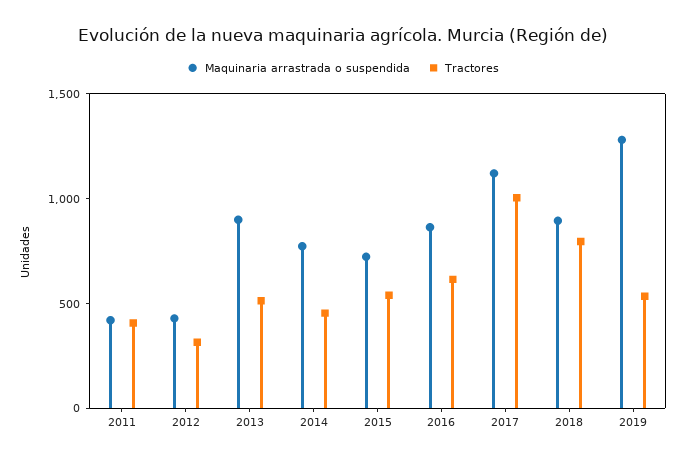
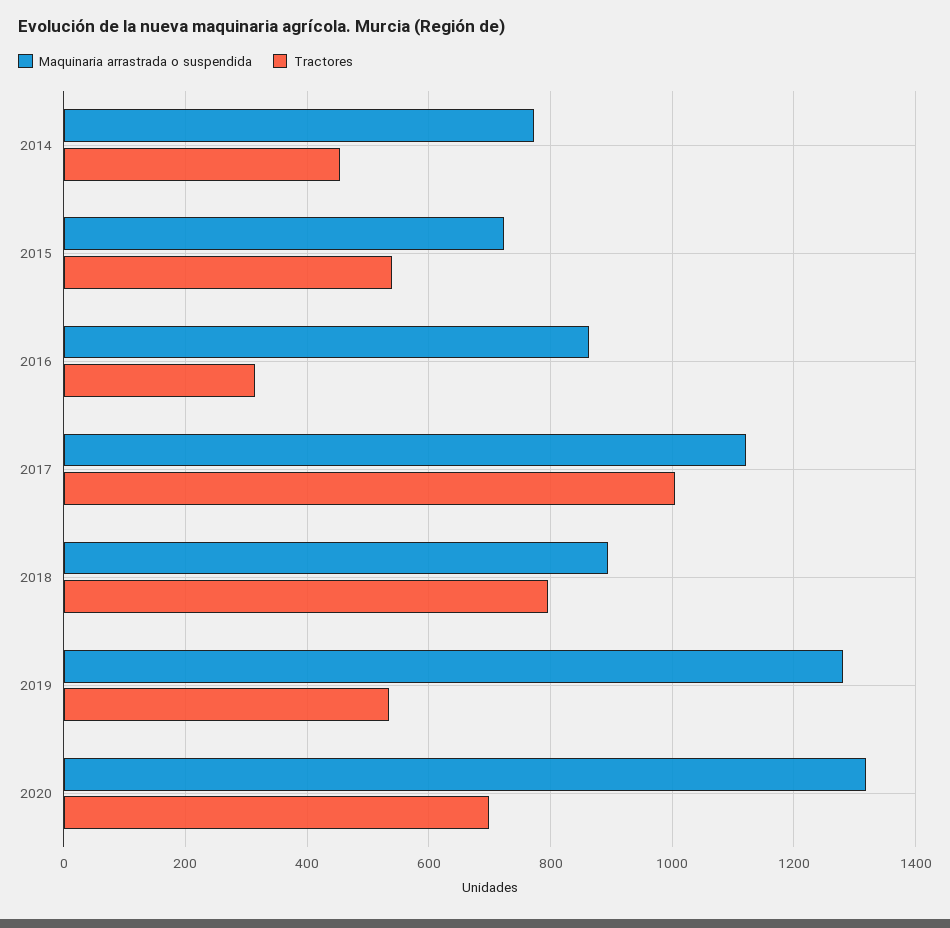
Maquinaria arrastrada o suspendida, 2011: 400 -> none
Tractores, 2011: 400 -> none
Maquinaria arrastrada o suspendida, 2012: 400 -> none
Tractores, 2012: 300 -> none
Maquinaria arrastrada o suspendida, 2013: 900 -> none
Tractores, 2013: 500 -> none
Tractores, 2016: 600 -> 320
Maquinaria arrastrada o suspendida, 2020: none -> 1320
Tractores, 2020: none -> 700

